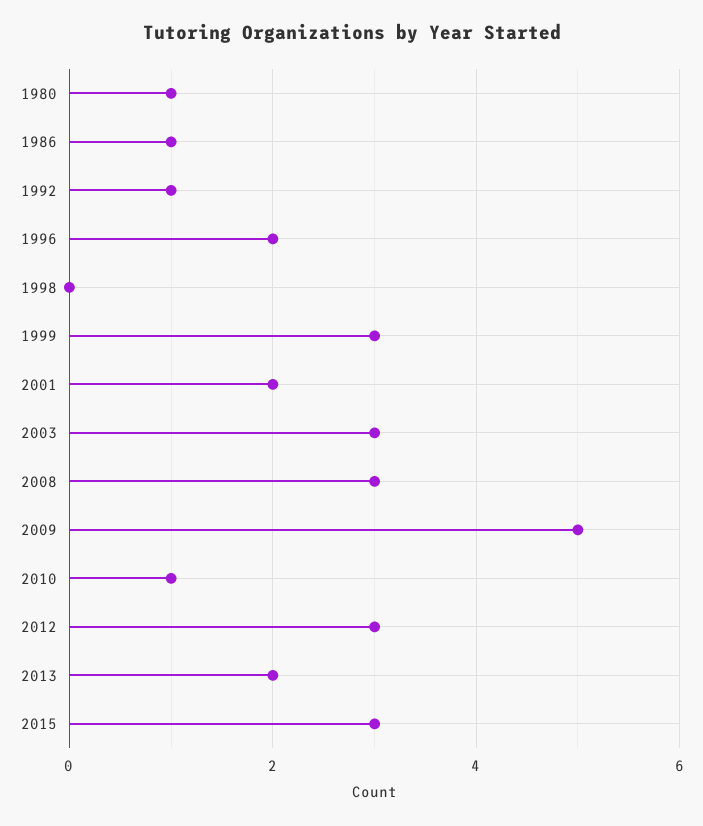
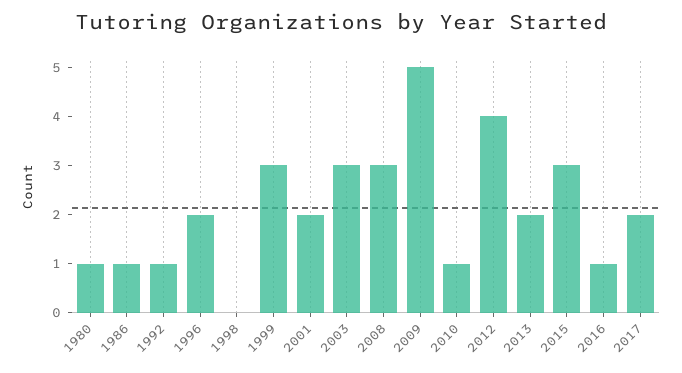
2012: 3 -> 4
2016: none -> 1
2017: none -> 2

